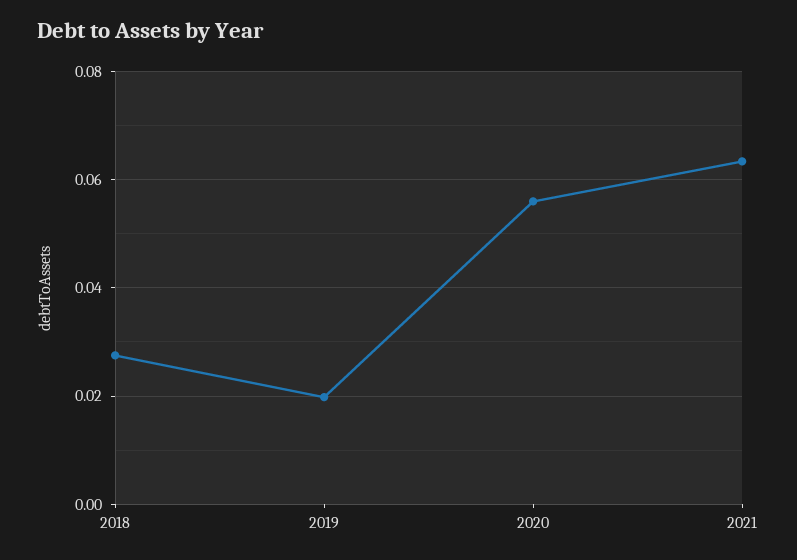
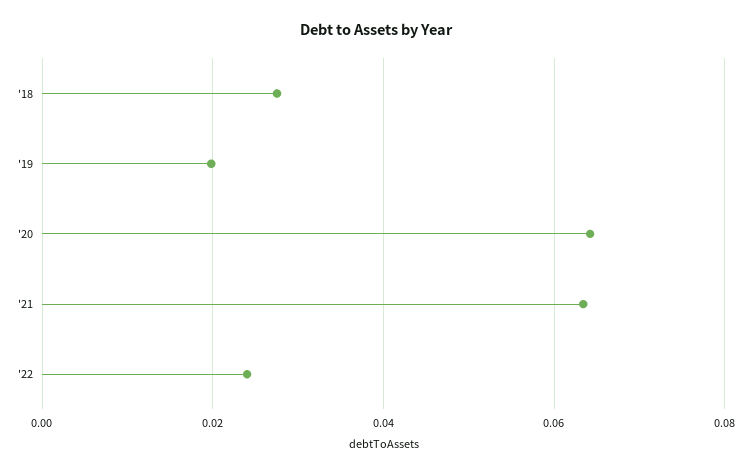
2020: 0.056 -> 0.064
'22: none -> 0.024

